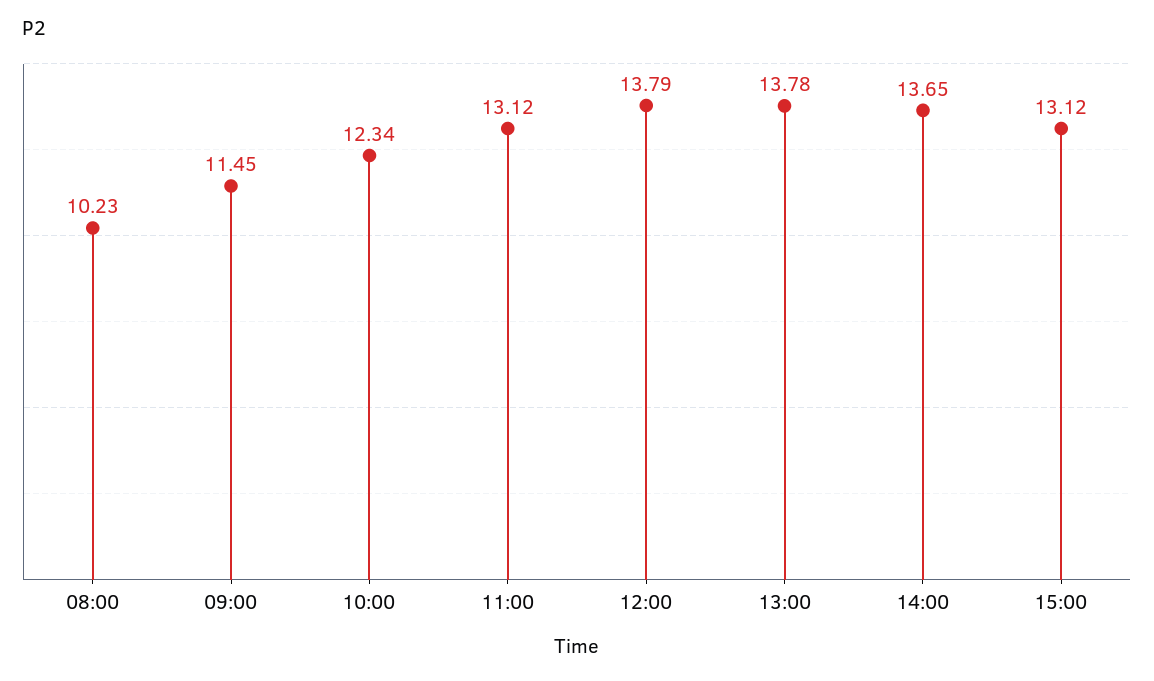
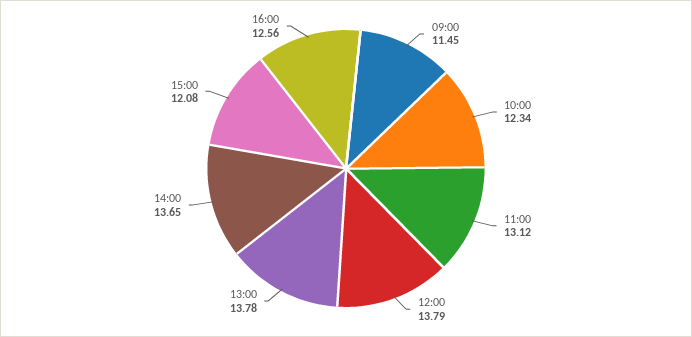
08:00: 10.23 -> none
15:00: 13.12 -> 12.08
16:00: none -> 12.56

